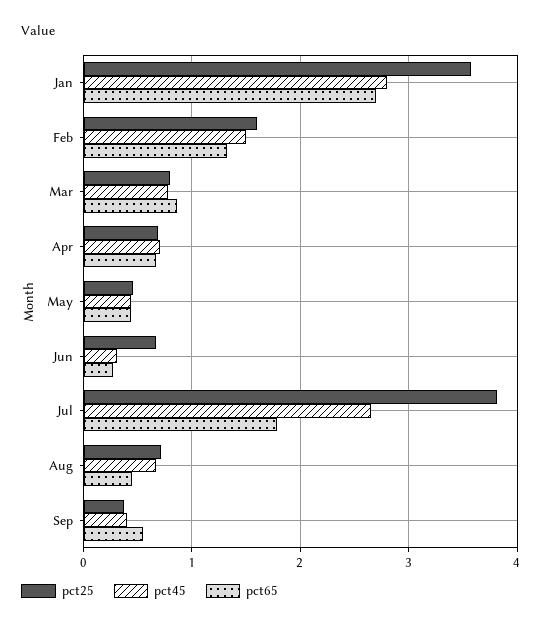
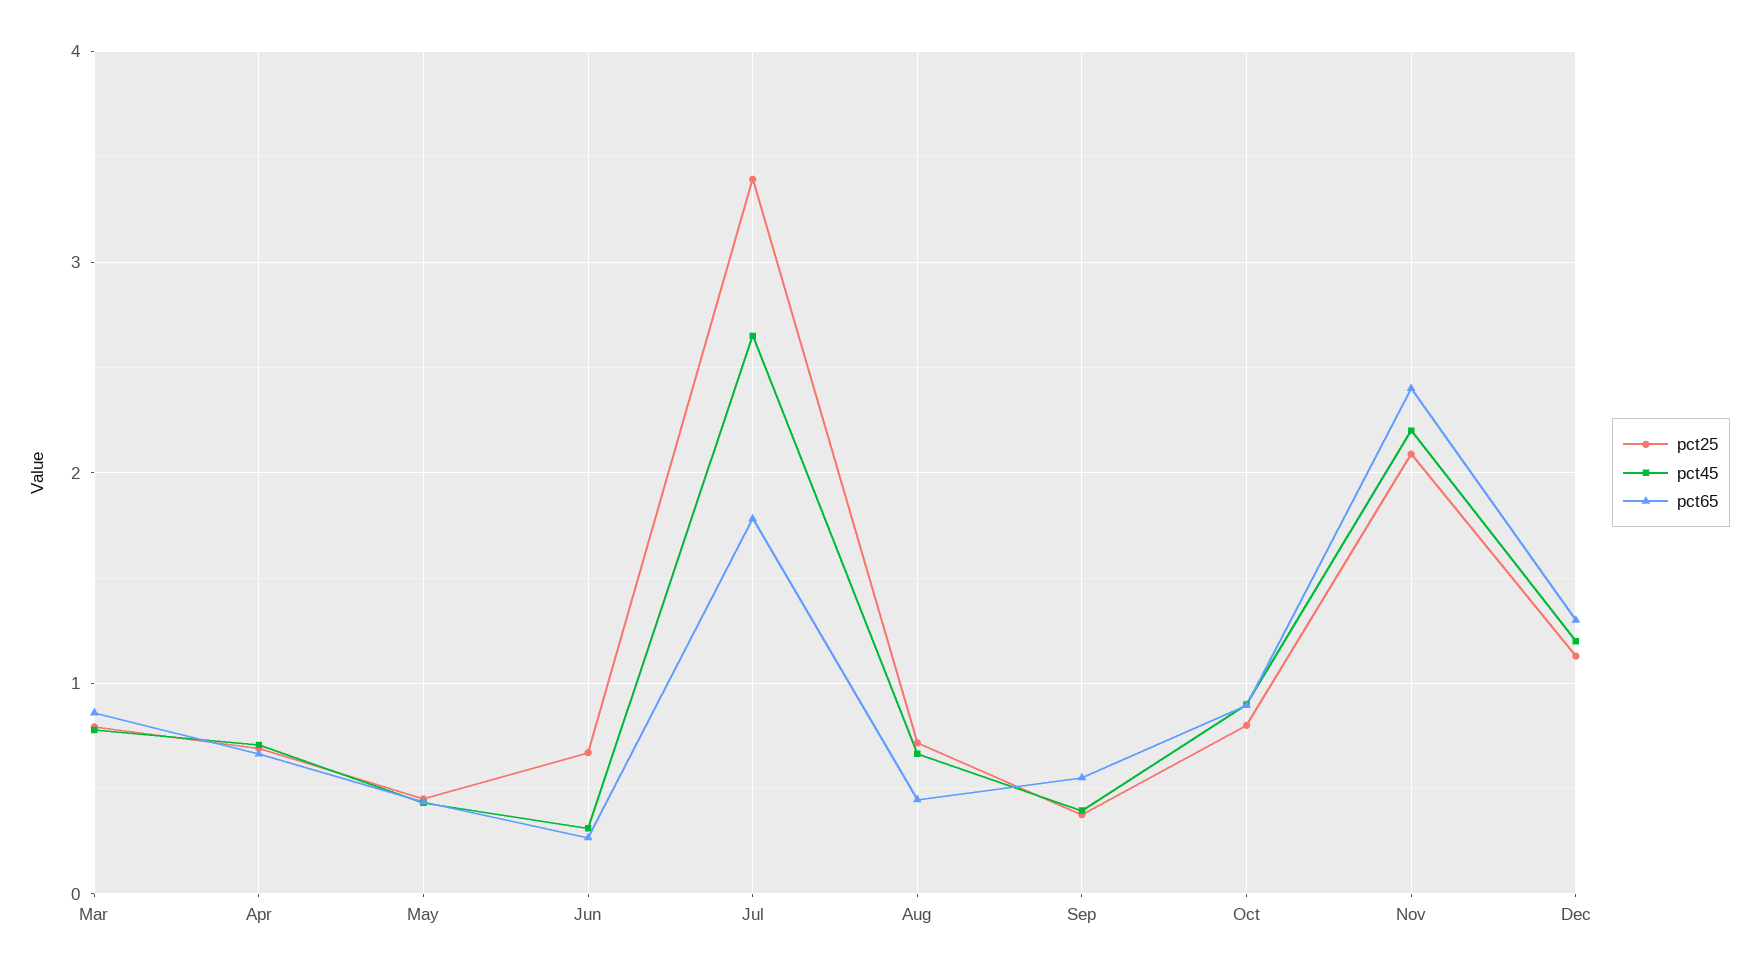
pct25, Jan: 3.6 -> none
pct45, Jan: 2.8 -> none
pct65, Jan: 2.7 -> none
pct25, Feb: 1.6 -> none
pct45, Feb: 1.5 -> none
pct65, Feb: 1.3 -> none
pct25, Jul: 3.8 -> 3.4
pct25, Oct: none -> 0.8
pct45, Oct: none -> 0.9
pct65, Oct: none -> 0.9
pct25, Nov: none -> 2.1
pct45, Nov: none -> 2.2
pct65, Nov: none -> 2.4
pct25, Dec: none -> 1.1
pct45, Dec: none -> 1.2
pct65, Dec: none -> 1.3

